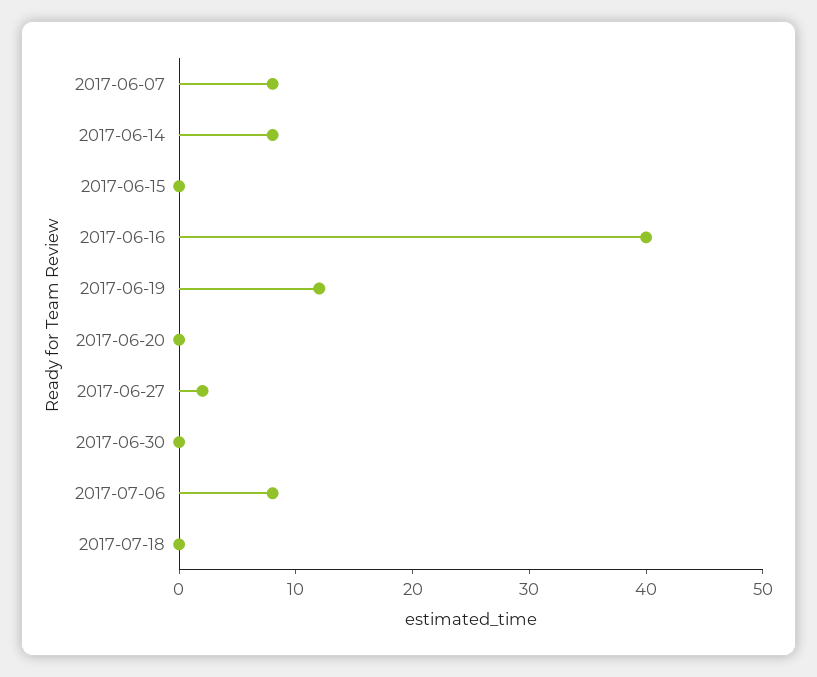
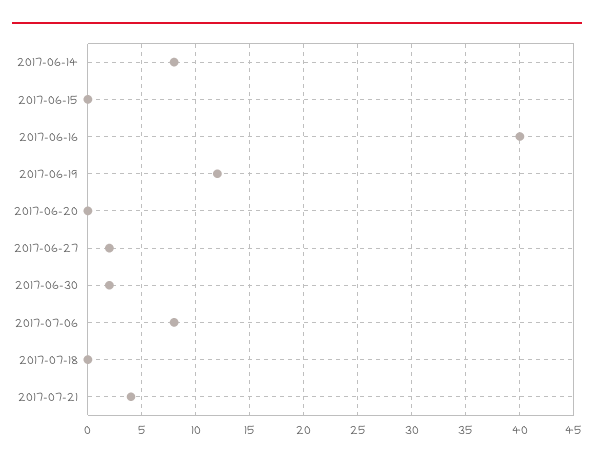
2017-06-07: 8 -> none
2017-06-30: 0 -> 2
2017-07-21: none -> 4

